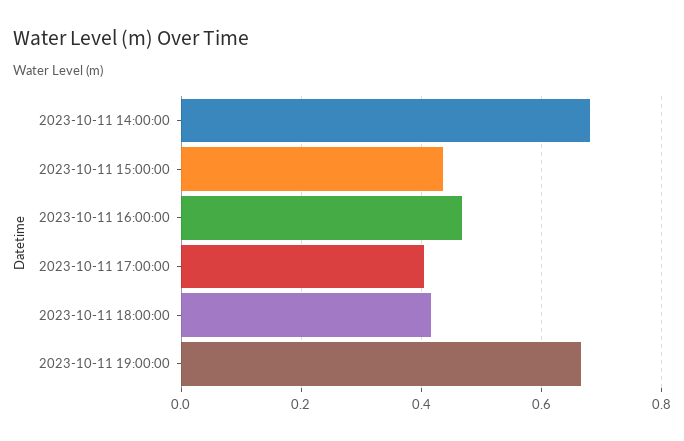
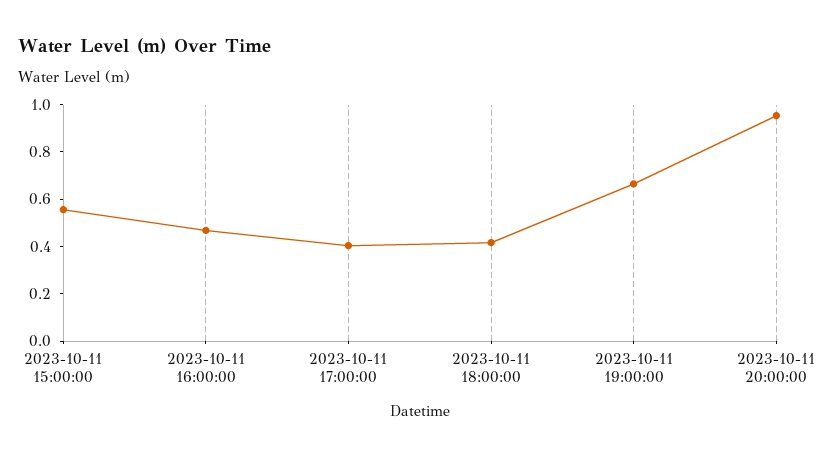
2023-10-11 14:00:00: 0.68 -> none
2023-10-11 15:00:00: 0.44 -> 0.55
2023-10-11 20:00:00: none -> 0.95

